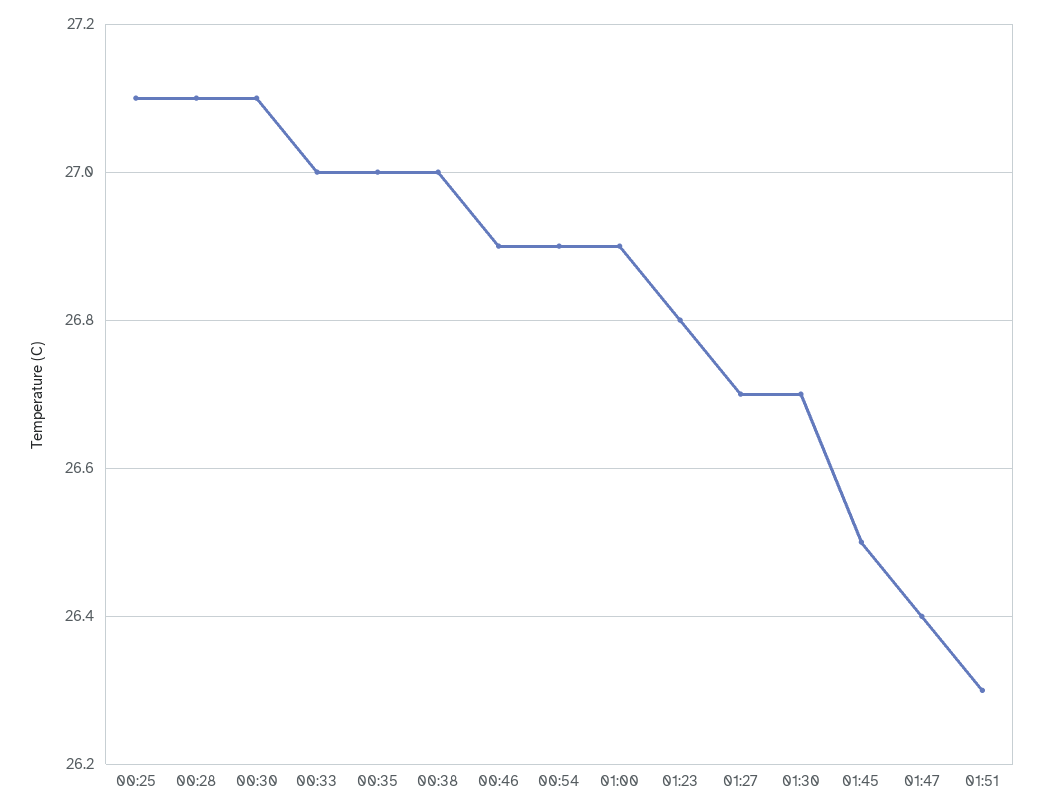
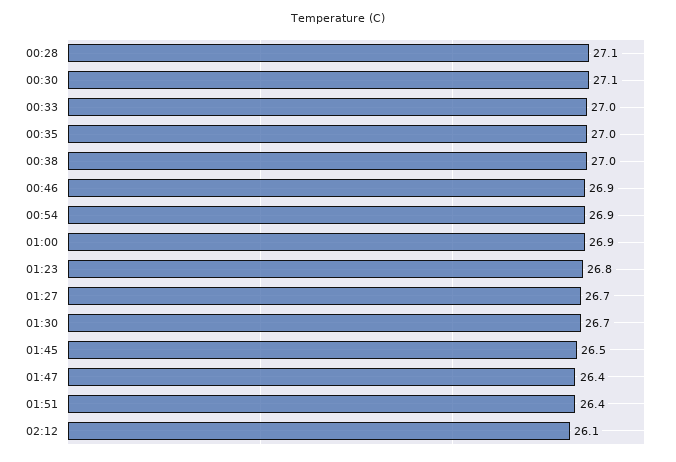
00:25: 27.1 -> none
01:51: 26.3 -> 26.4
02:12: none -> 26.1

